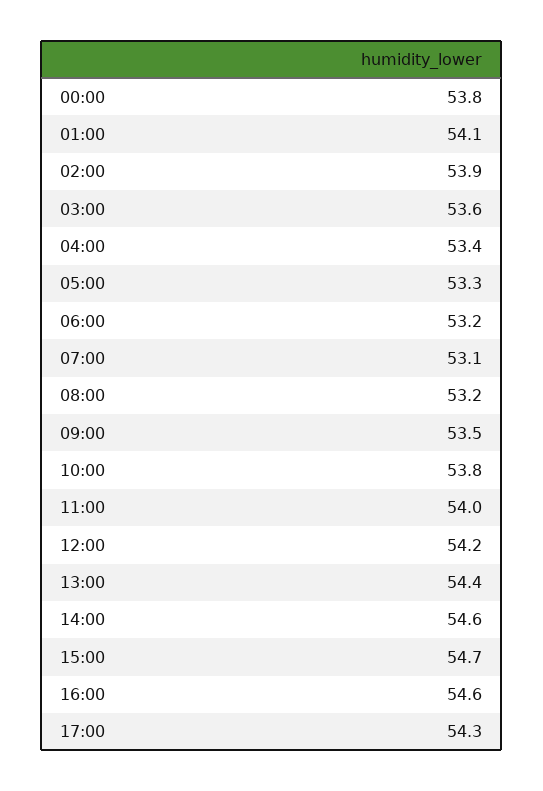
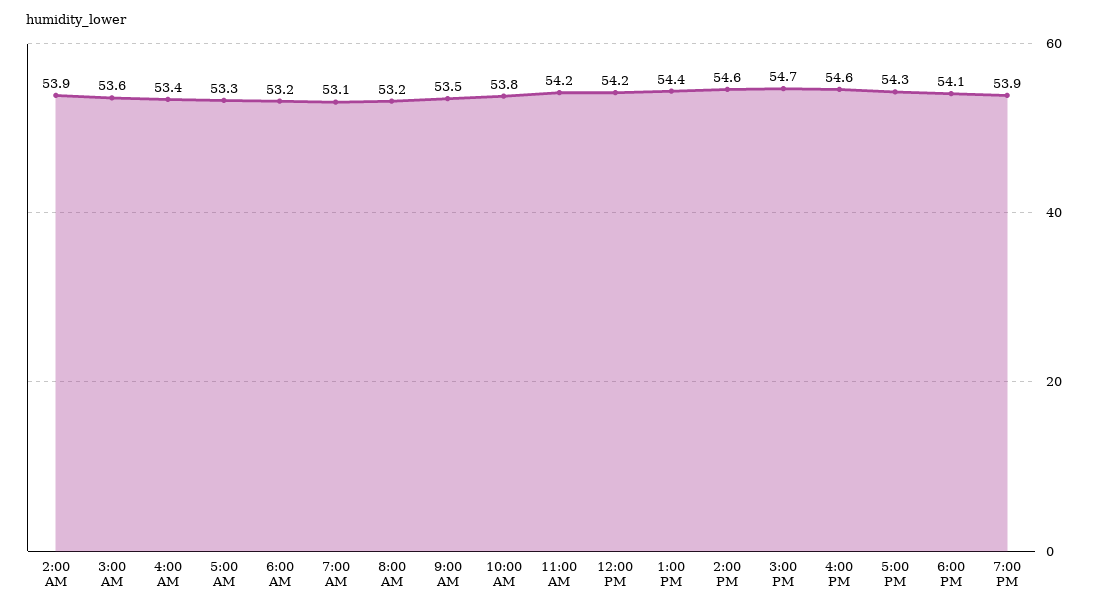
00:00: 53.8 -> none
01:00: 54.1 -> none
11:00: 54 -> 54.2
6:00 PM: none -> 54.1
7:00 PM: none -> 53.9

